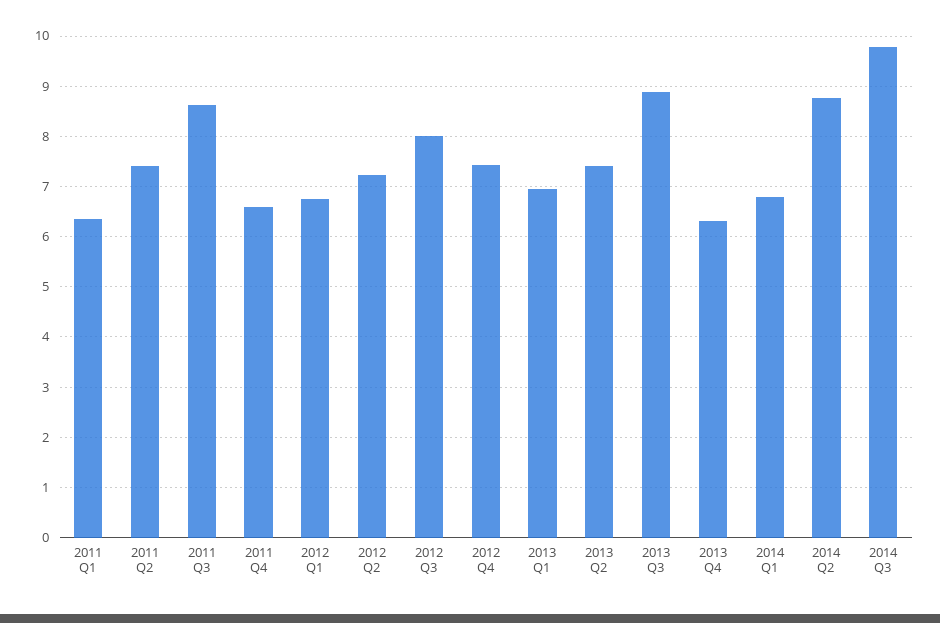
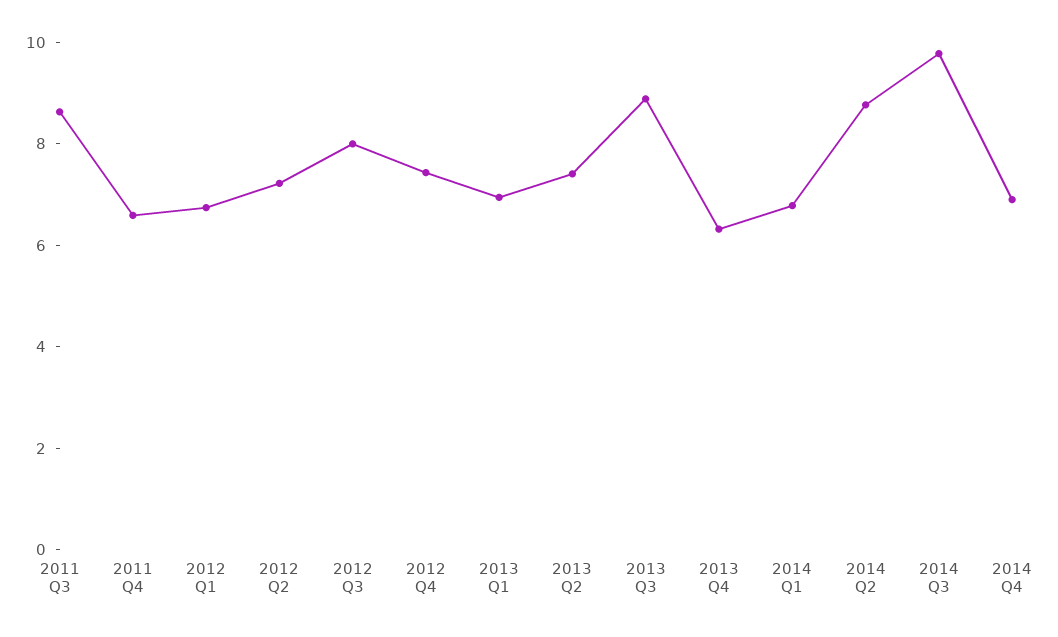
2011 Q1: 6.4 -> none
2011 Q2: 7.4 -> none
2014 Q4: none -> 7

